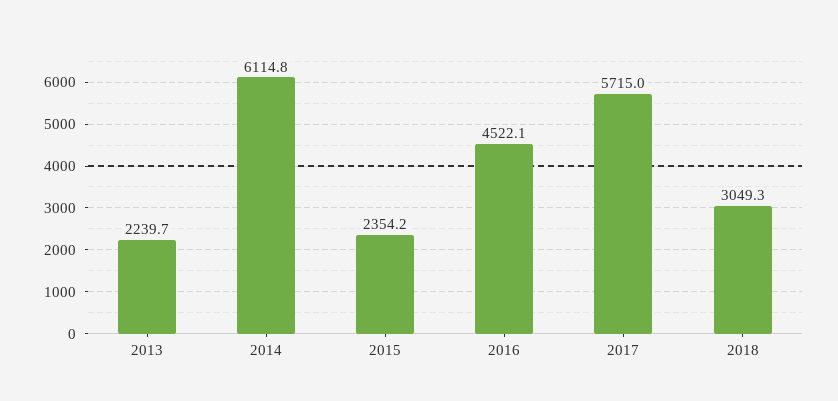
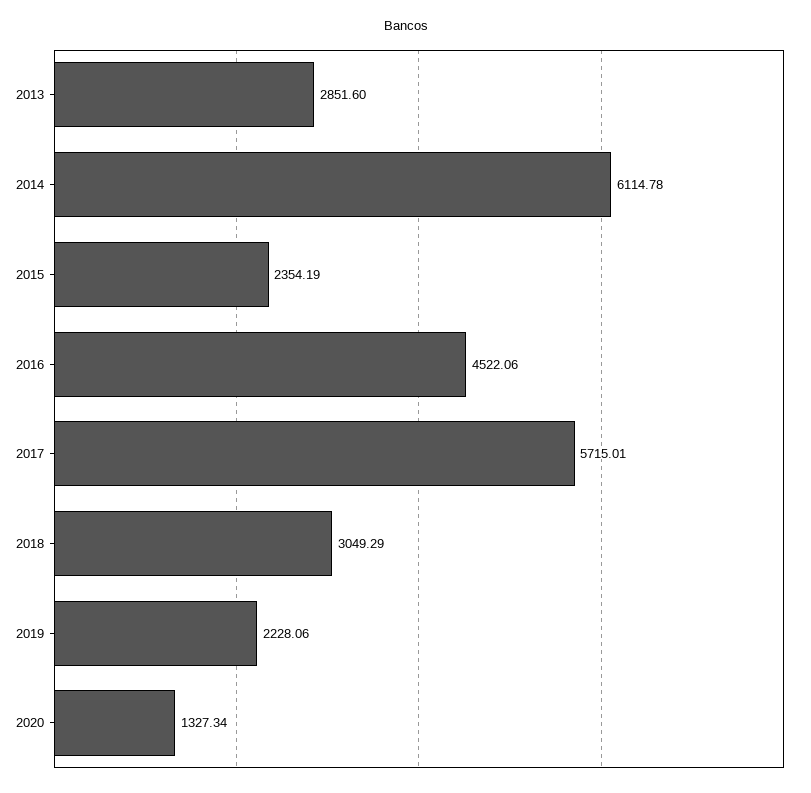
2013: 2239.7 -> 2851.6
2019: none -> 2228.06
2020: none -> 1327.34

